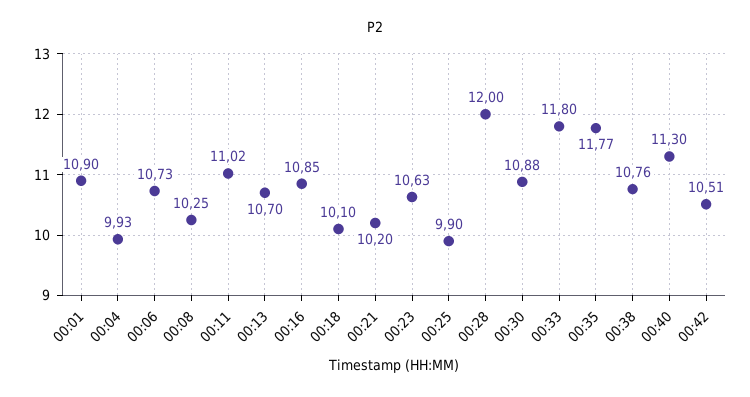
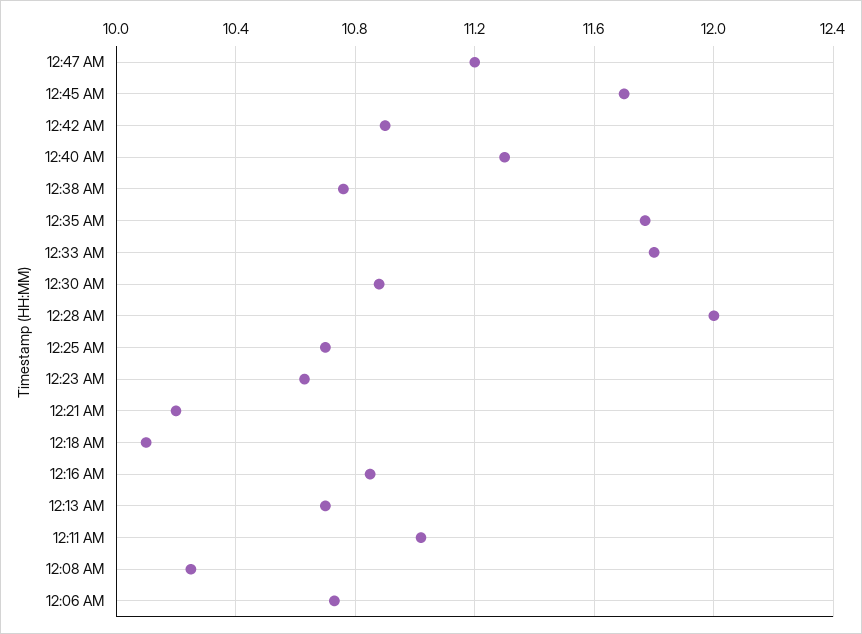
00:01: 10.9 -> none
00:04: 9.93 -> none
00:25: 9.9 -> 10.7
00:42: 10.51 -> 10.9
12:47 AM: none -> 11.2
12:45 AM: none -> 11.7

